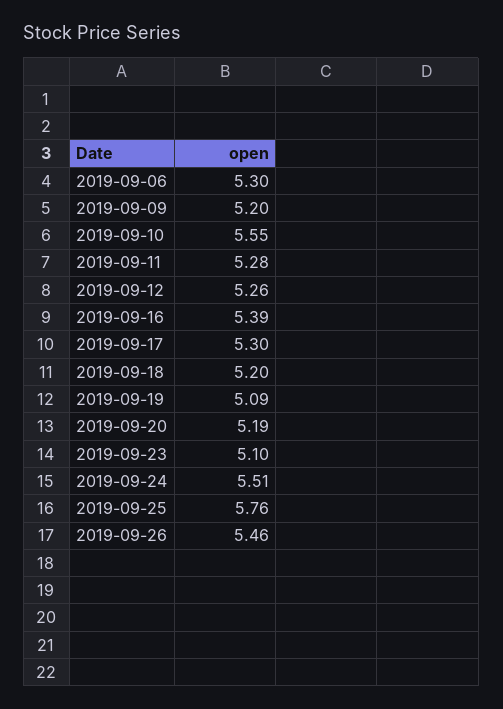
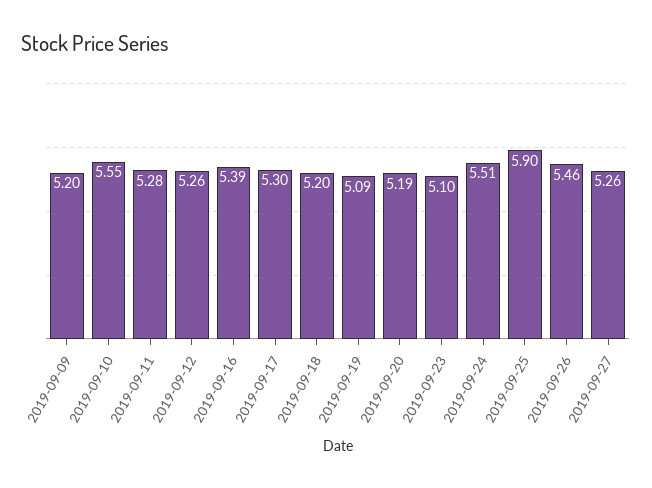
2019-09-06: 5.3 -> none
2019-09-25: 5.76 -> 5.9
2019-09-27: none -> 5.26

